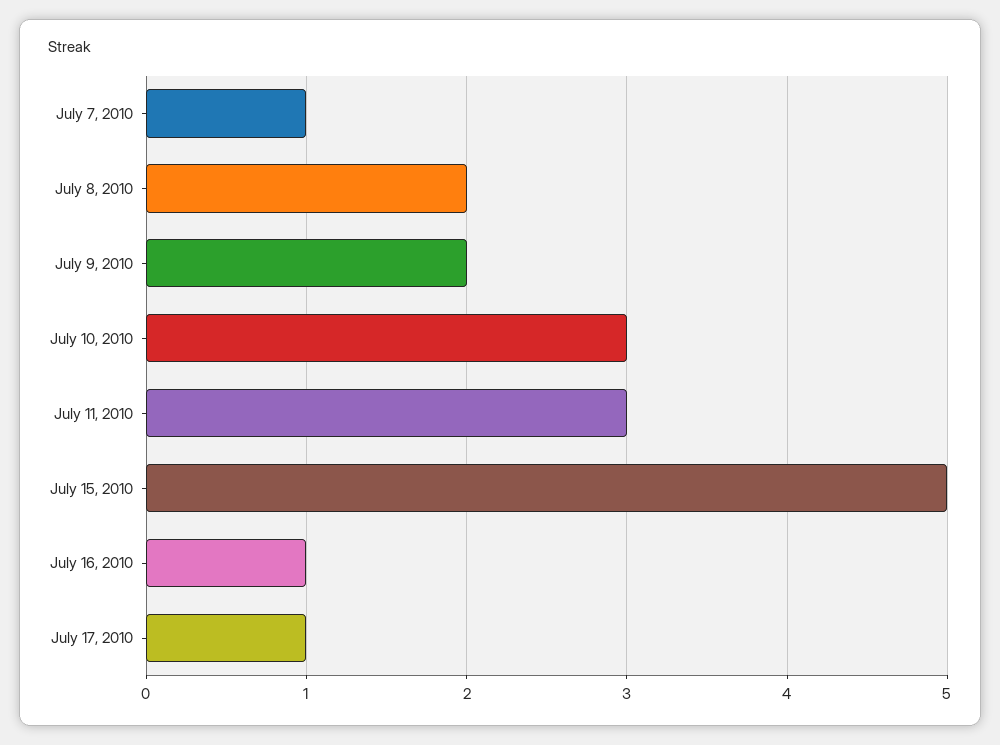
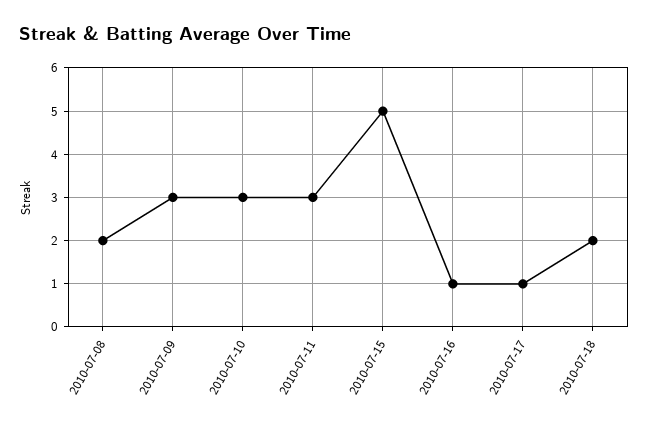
July 7, 2010: 1 -> none
July 9, 2010: 2 -> 3
2010-07-18: none -> 2

